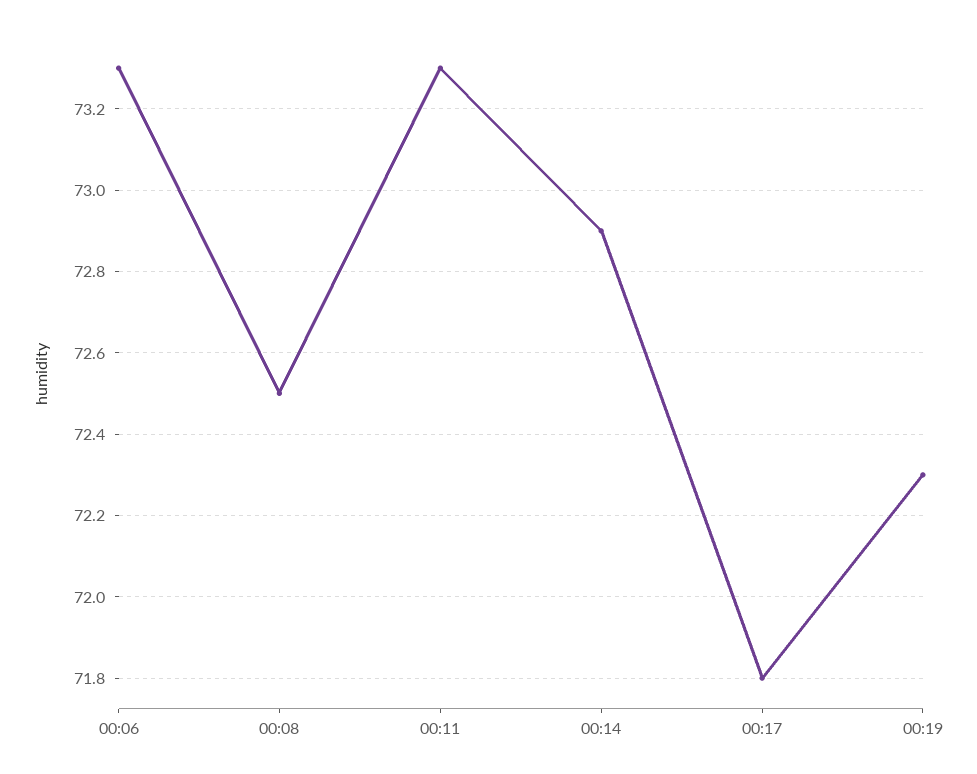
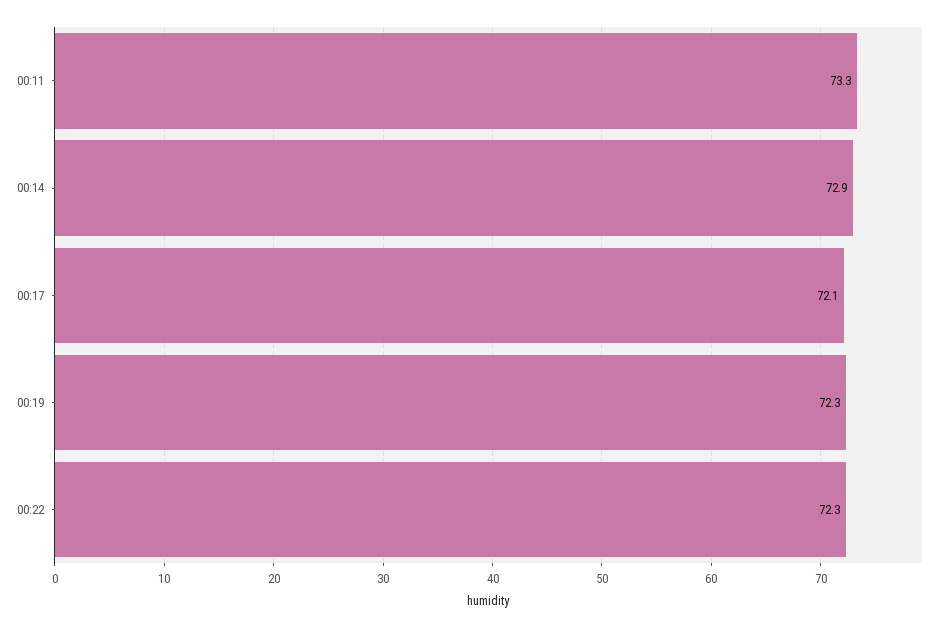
00:06: 73.3 -> none
00:08: 72.5 -> none
00:17: 71.8 -> 72.1
00:22: none -> 72.3

